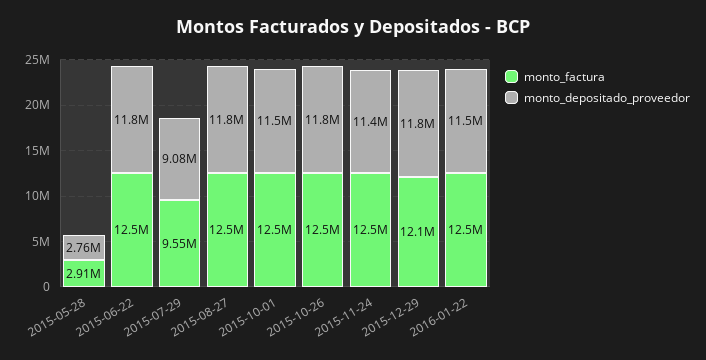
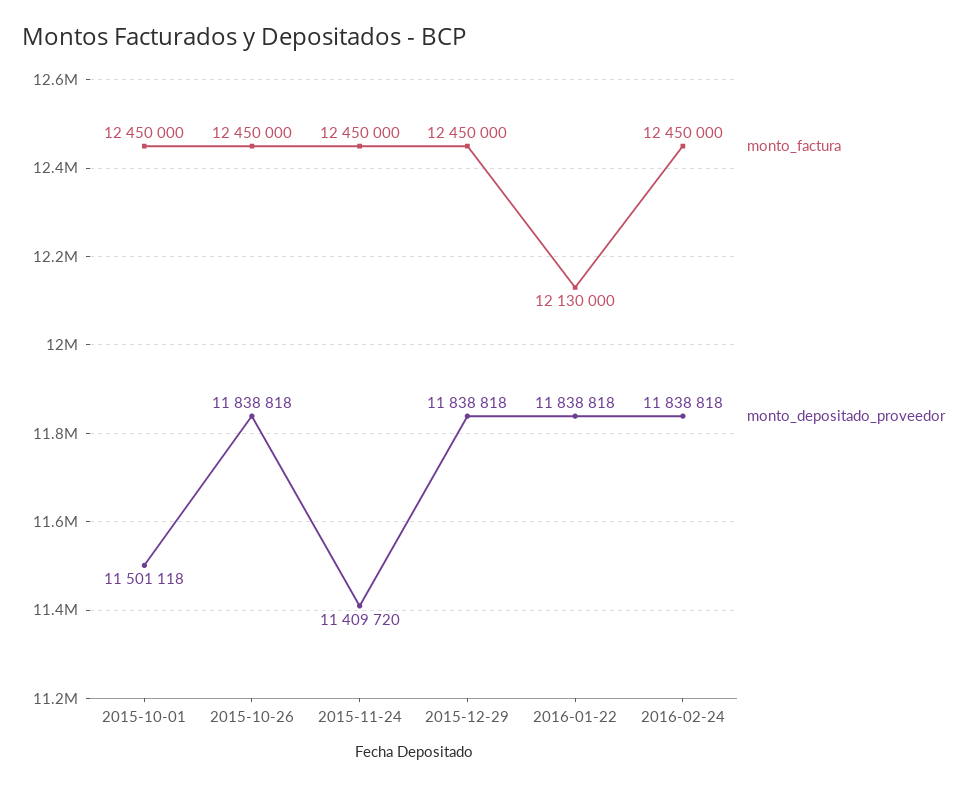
monto_factura, 2015-05-28: 2910000 -> none
monto_depositado_proveedor, 2015-05-28: 2760000 -> none
monto_factura, 2015-06-22: 12500000 -> none
monto_depositado_proveedor, 2015-06-22: 11800000 -> none
monto_factura, 2015-07-29: 9550000 -> none
monto_depositado_proveedor, 2015-07-29: 9080000 -> none
monto_factura, 2015-08-27: 12500000 -> none
monto_depositado_proveedor, 2015-08-27: 11800000 -> none
monto_factura, 2015-12-29: 12100000 -> 12450000
monto_factura, 2016-01-22: 12500000 -> 12130000
monto_depositado_proveedor, 2016-01-22: 11500000 -> 11838818
monto_factura, 2016-02-24: none -> 12450000
monto_depositado_proveedor, 2016-02-24: none -> 11838818

